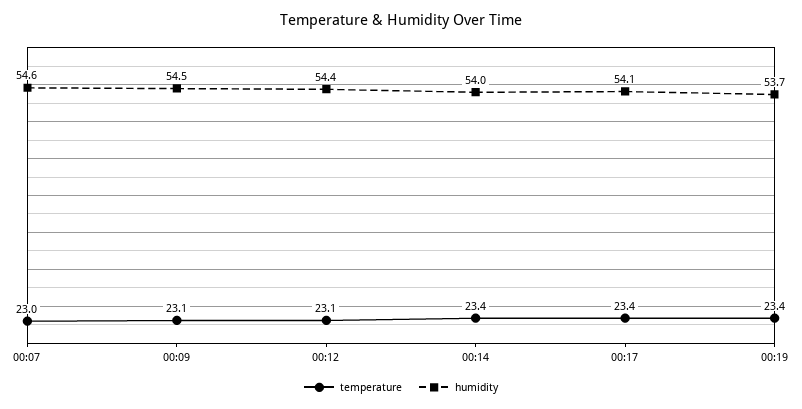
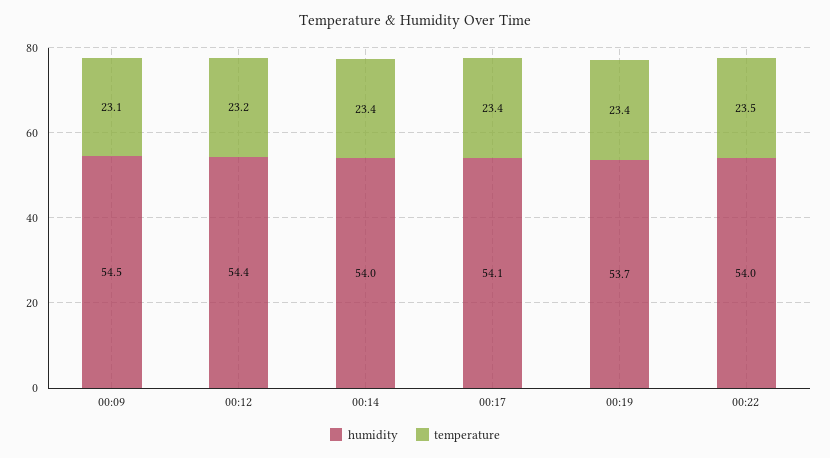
temperature, 00:07: 23 -> none
humidity, 00:07: 54.6 -> none
temperature, 00:12: 23.1 -> 23.2
humidity, 00:22: none -> 54
temperature, 00:22: none -> 23.5

